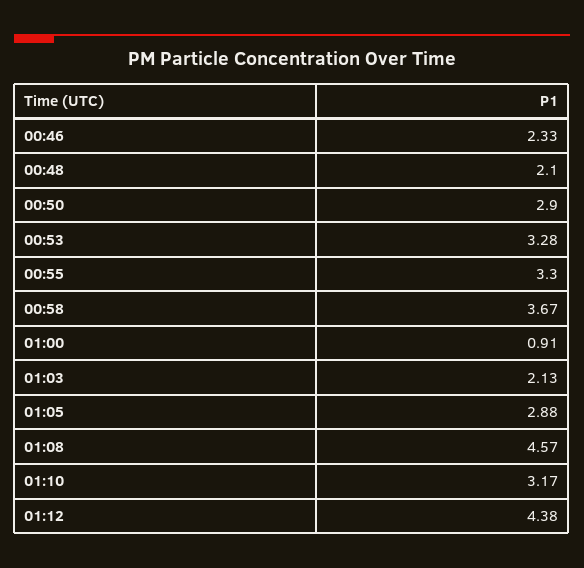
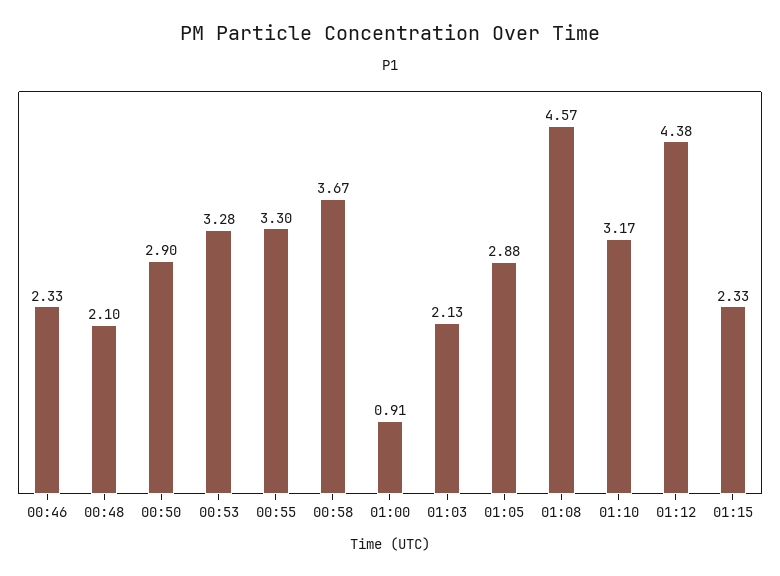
01:15: none -> 2.33

